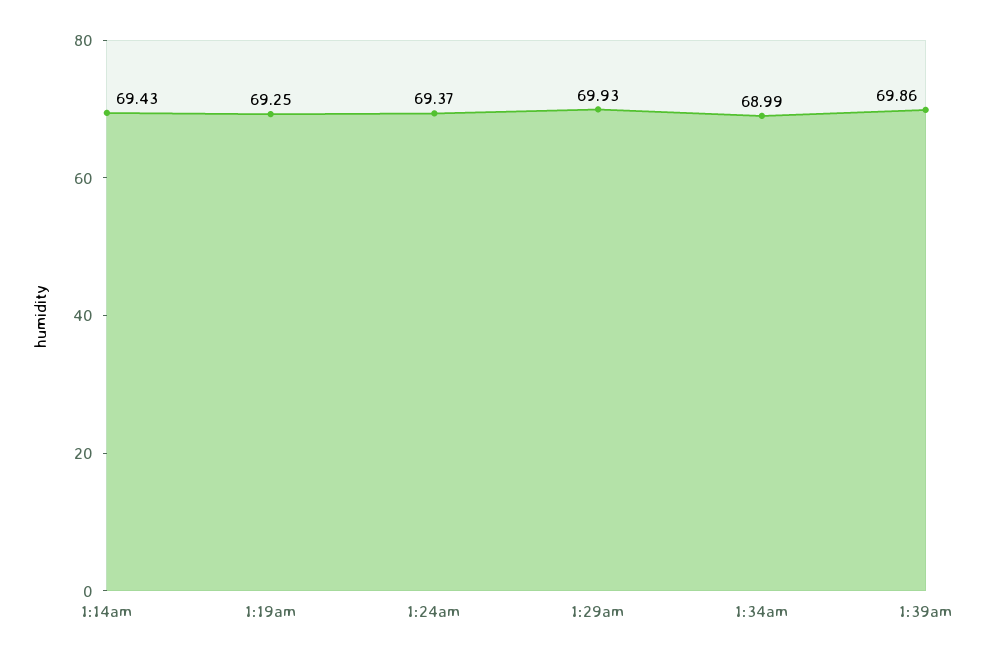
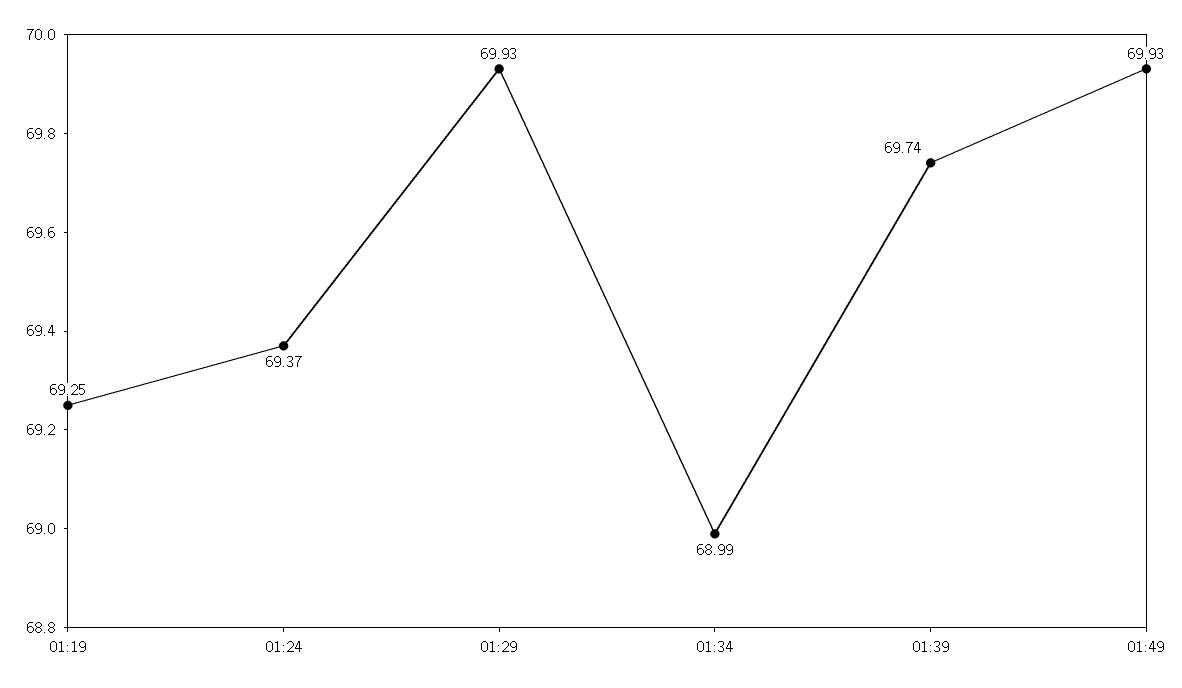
1:14am: 69.43 -> none
1:39am: 69.86 -> 69.74
01:49: none -> 69.93

